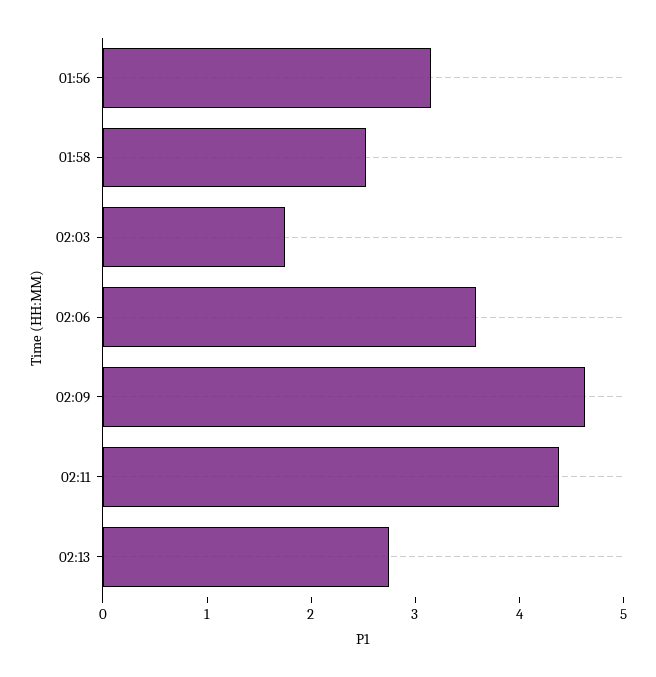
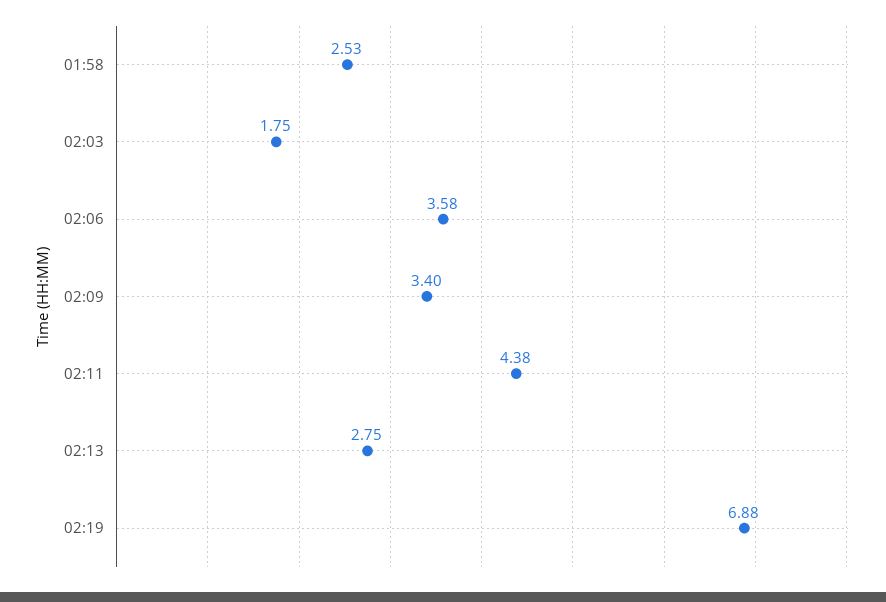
01:56: 3.2 -> none
02:09: 4.6 -> 3.4
02:19: none -> 6.88

